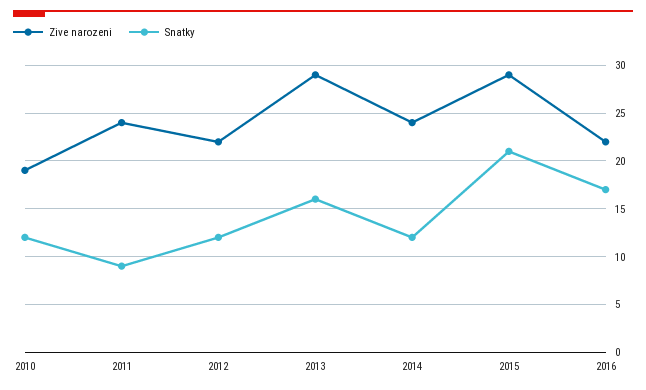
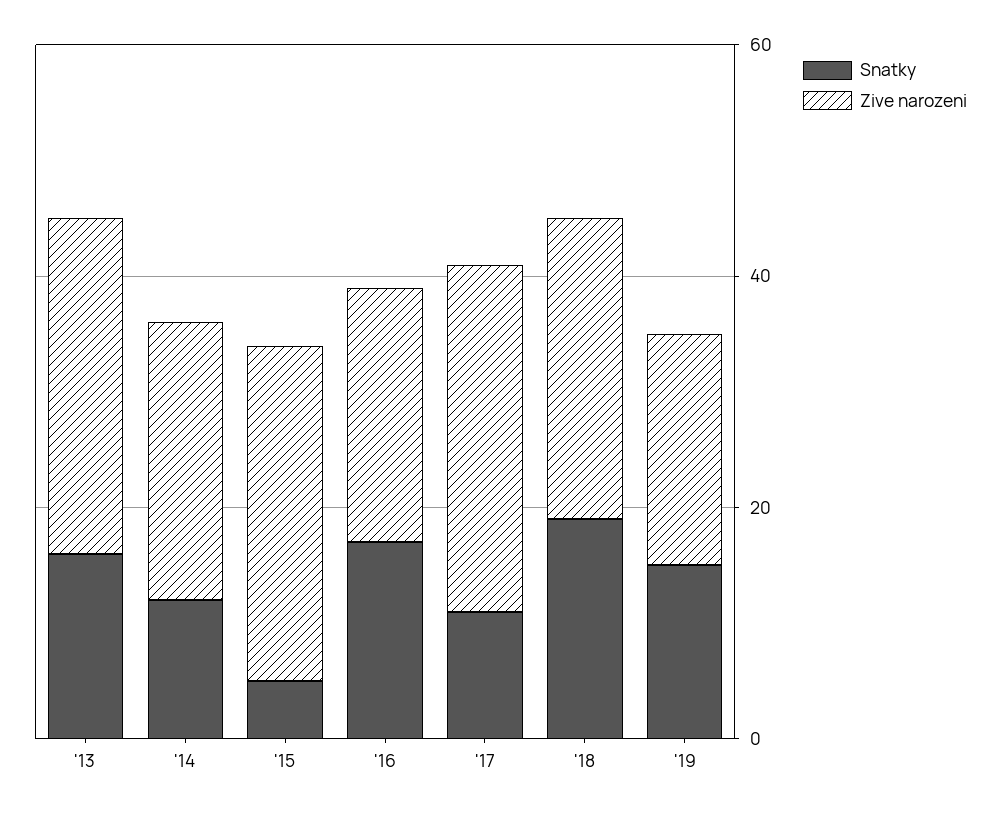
Zive narozeni, 2010: 19 -> none
Snatky, 2010: 12 -> none
Zive narozeni, 2011: 24 -> none
Snatky, 2011: 9 -> none
Zive narozeni, 2012: 22 -> none
Snatky, 2012: 12 -> none
Snatky, 2015: 21 -> 5
Snatky, '17: none -> 10
Zive narozeni, '17: none -> 30
Snatky, '18: none -> 20
Zive narozeni, '18: none -> 25
Snatky, '19: none -> 15
Zive narozeni, '19: none -> 20

